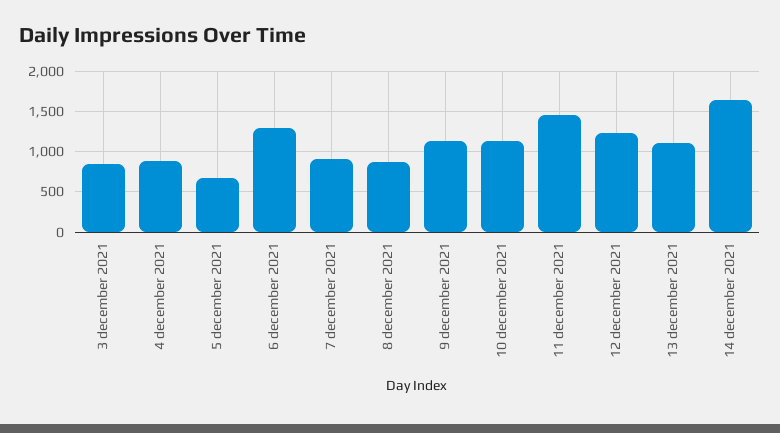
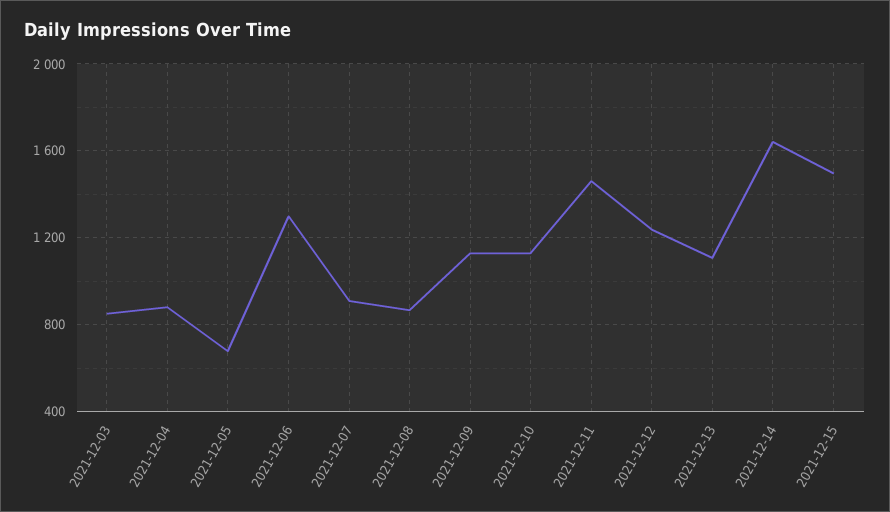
2021-12-15: none -> 1500

